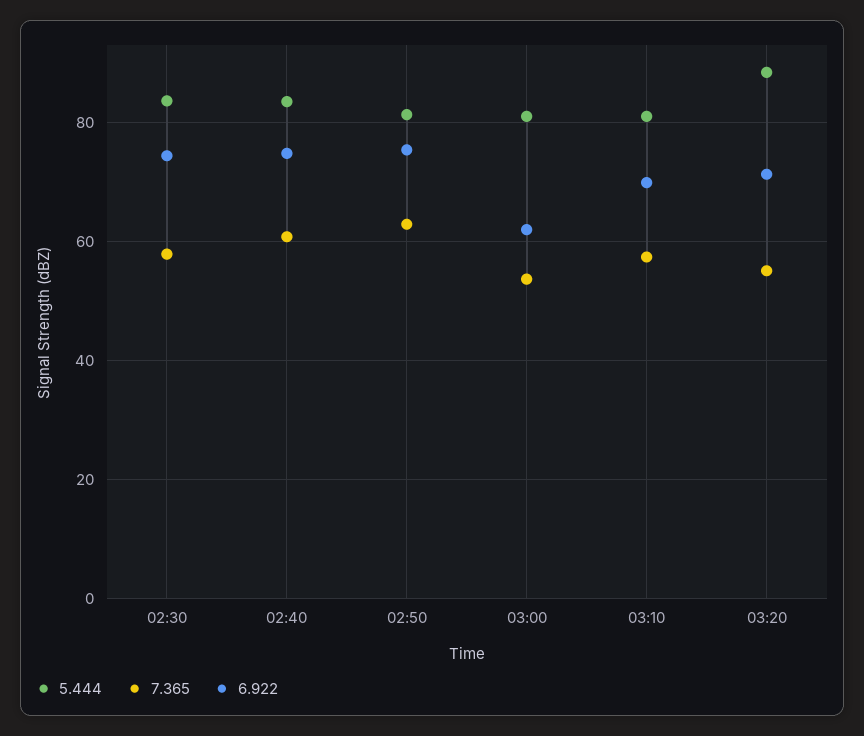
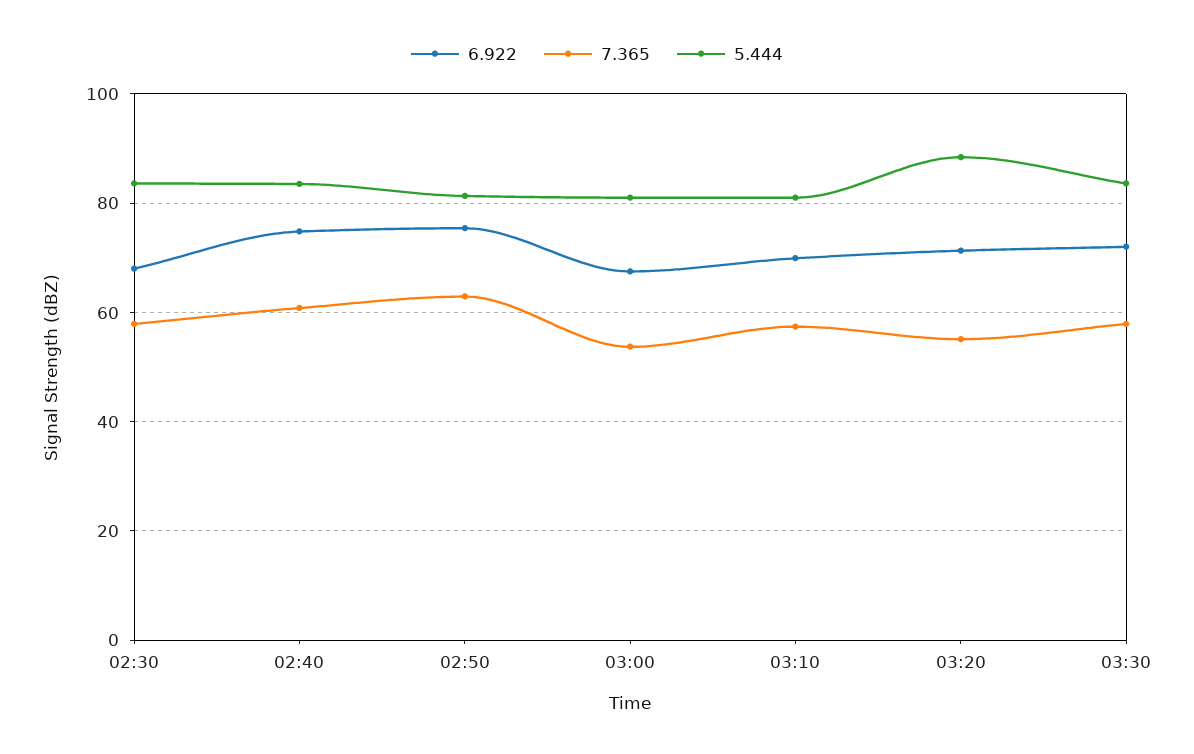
6.922, 02:30: 74 -> 68
6.922, 03:00: 62 -> 68
6.922, 03:30: none -> 72
7.365, 03:30: none -> 58
5.444, 03:30: none -> 84

